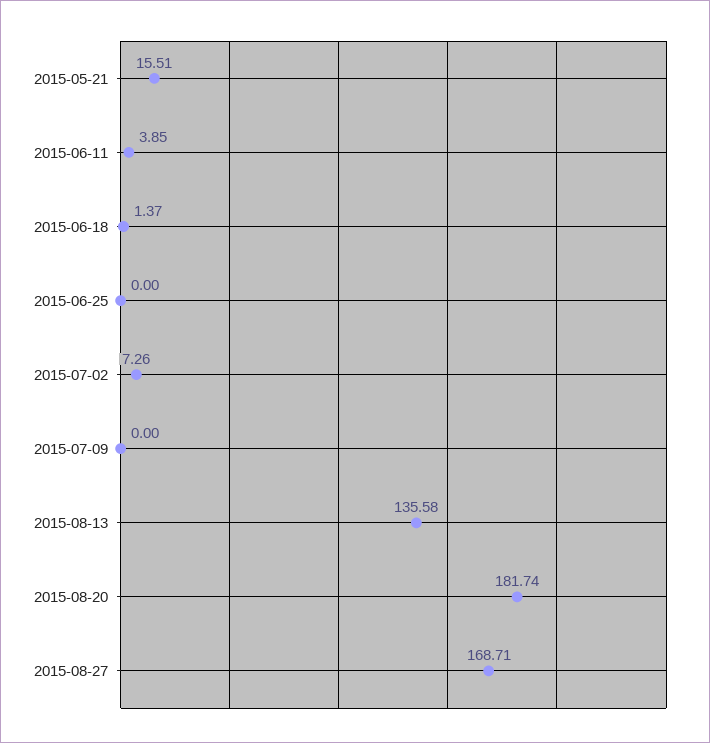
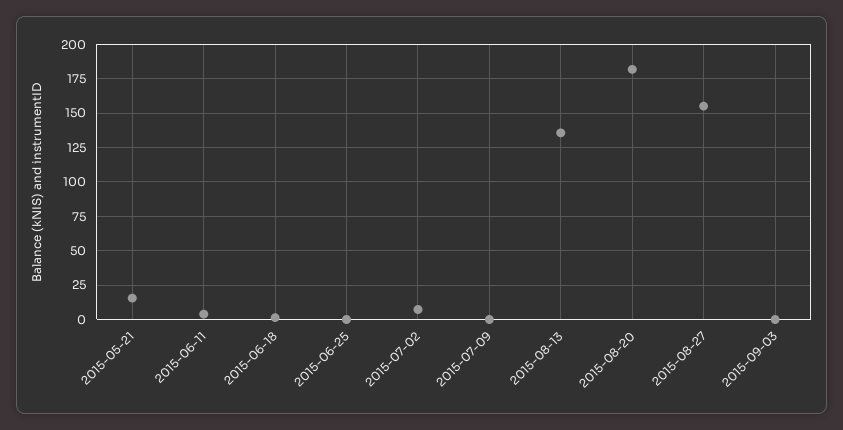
2015-08-27: 168.71 -> 155
2015-09-03: none -> 0

